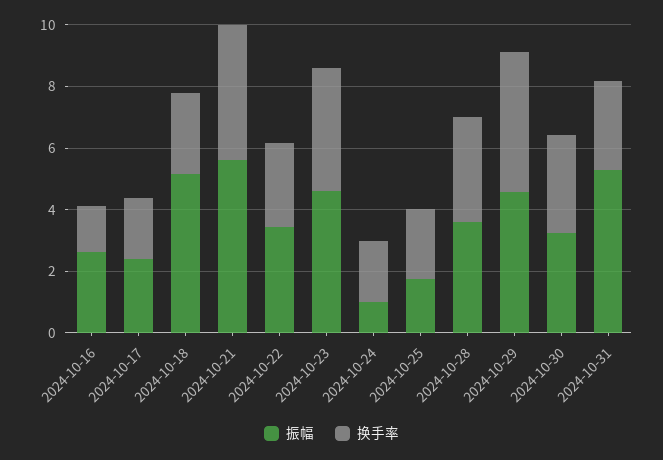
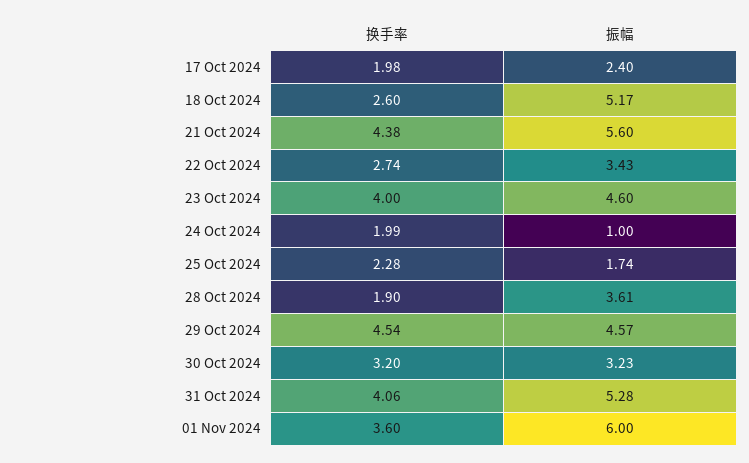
振幅, 2024-10-16: 2.5 -> none
换手率, 2024-10-16: 1.5 -> none
换手率, 2024-10-28: 3.5 -> 1.9
换手率, 2024-10-31: 3 -> 4.06
换手率, 01 Nov 2024: none -> 3.6
振幅, 01 Nov 2024: none -> 6

